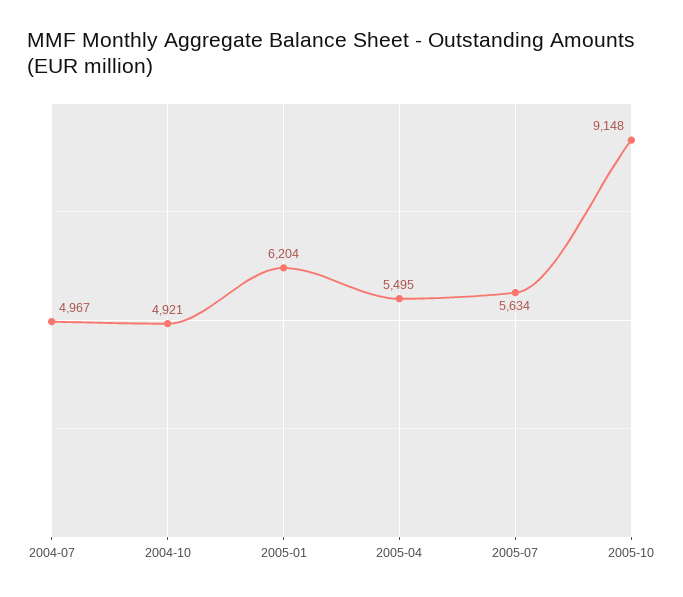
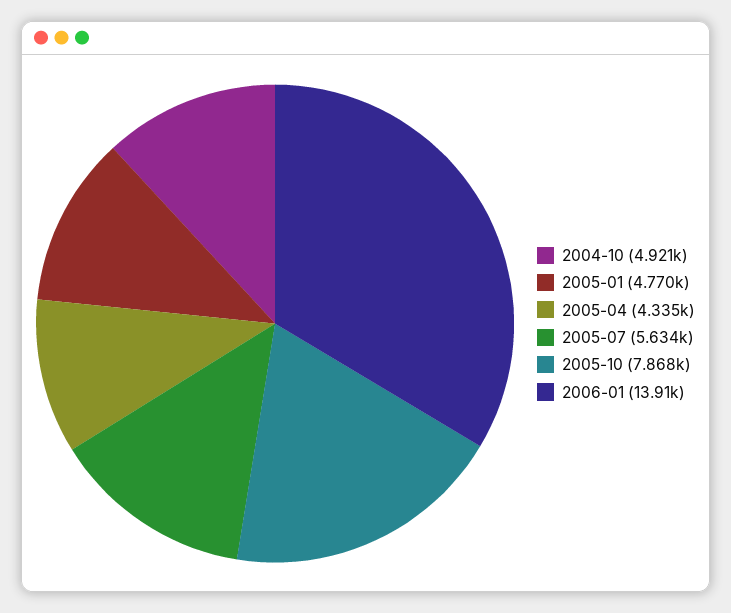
2004-07: 4967 -> none
2005-01: 6204 -> 4770
2005-04: 5495 -> 4335
2005-10: 9148 -> 7868
2006-01: none -> 13910

